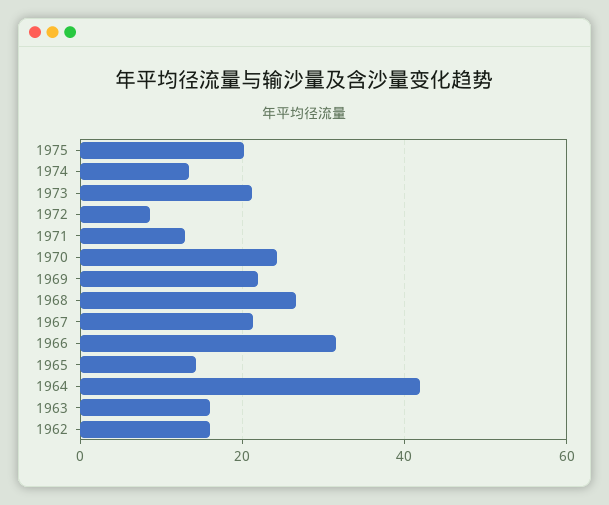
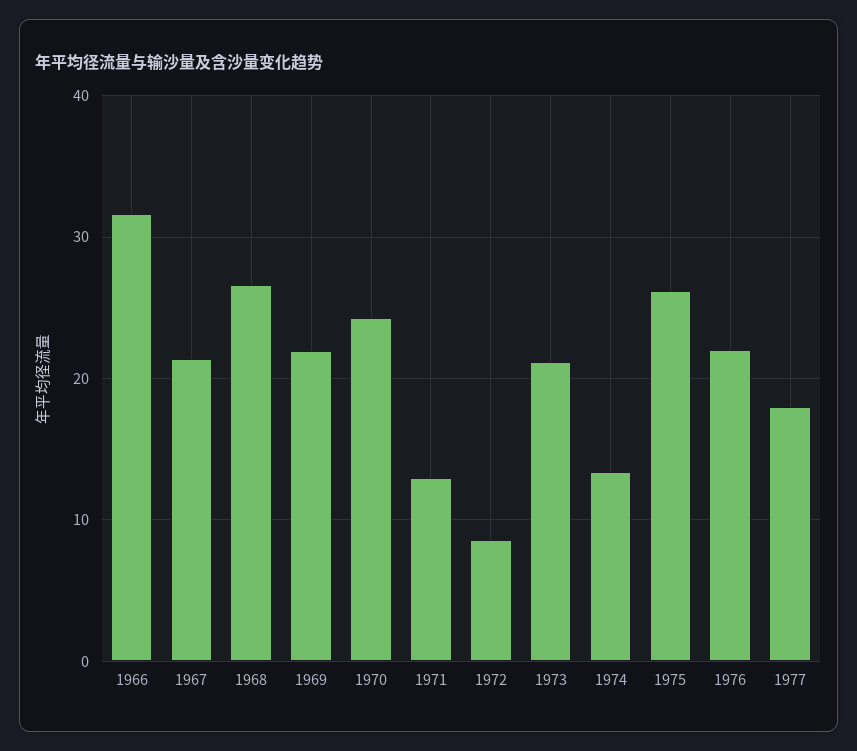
1975: 20 -> 26
1965: 14 -> none
1964: 42 -> none
1963: 16 -> none
1962: 16 -> none
1976: none -> 22
1977: none -> 18

